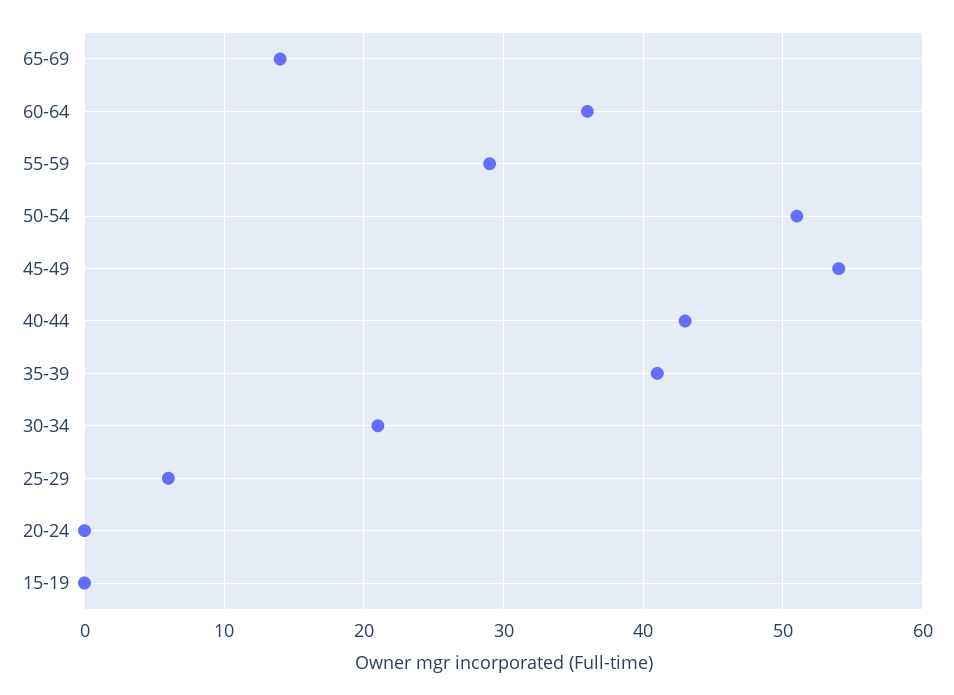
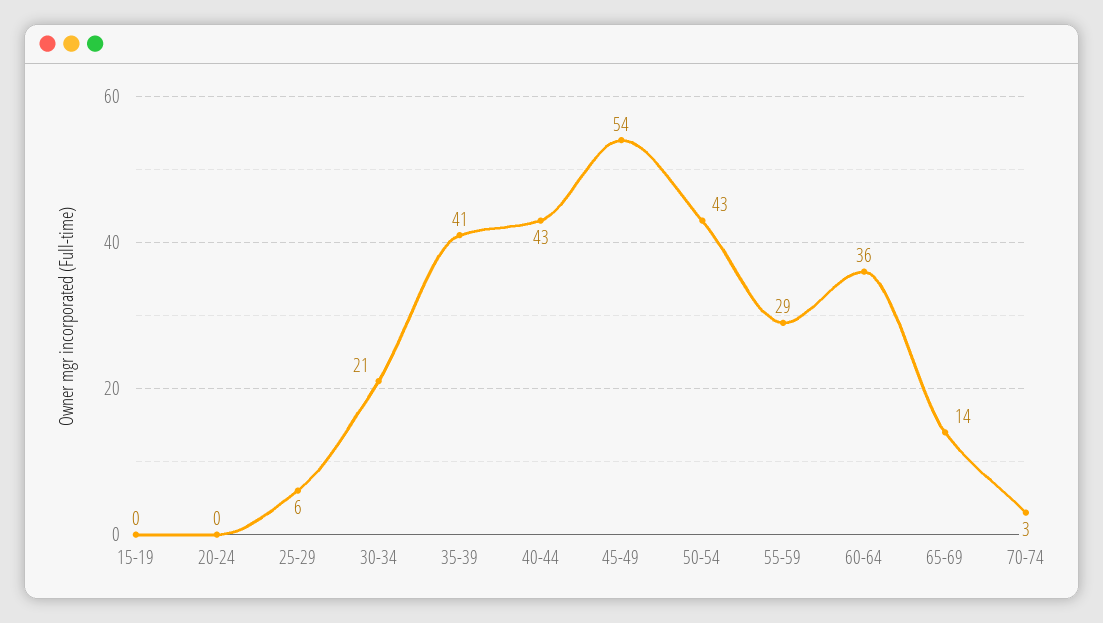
50-54: 51 -> 43
70-74: none -> 3

